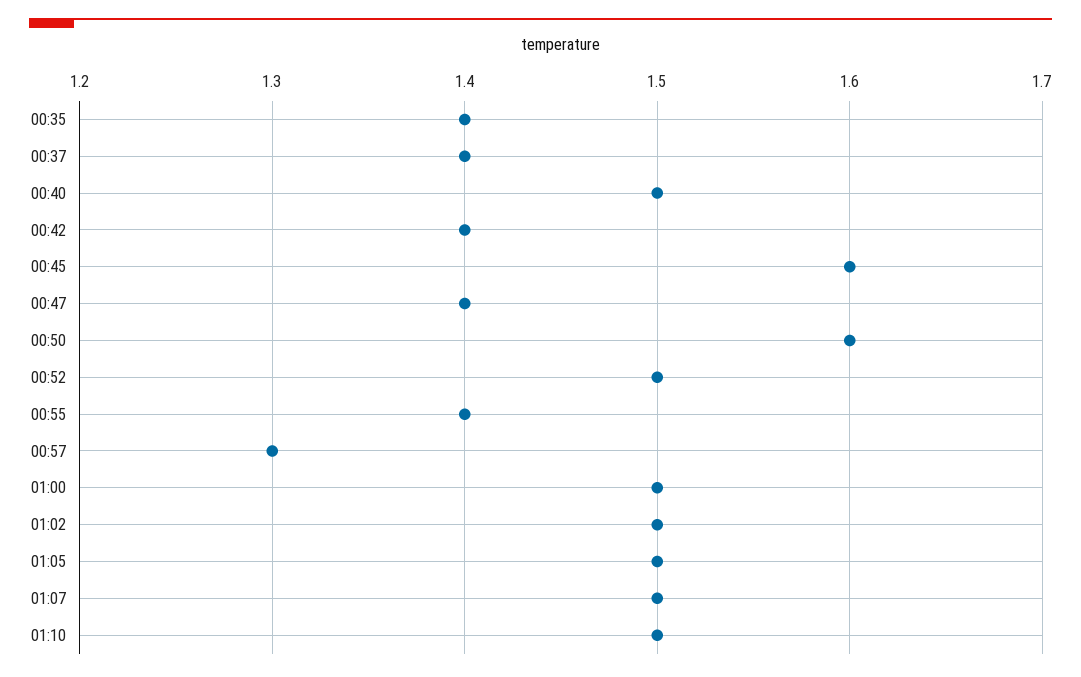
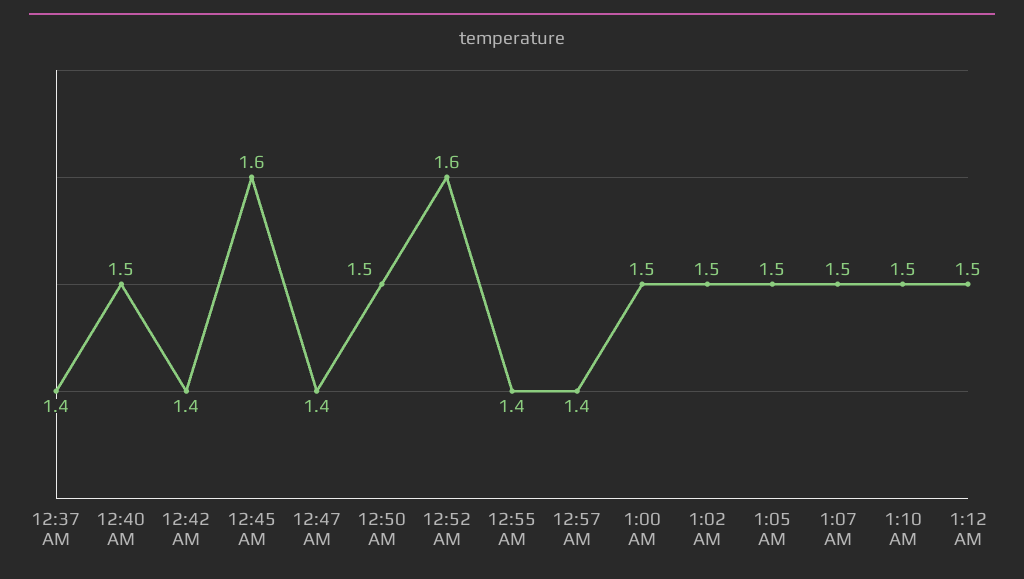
00:35: 1.4 -> none
00:50: 1.6 -> 1.5
00:52: 1.5 -> 1.6
00:57: 1.3 -> 1.4
1:12 AM: none -> 1.5

